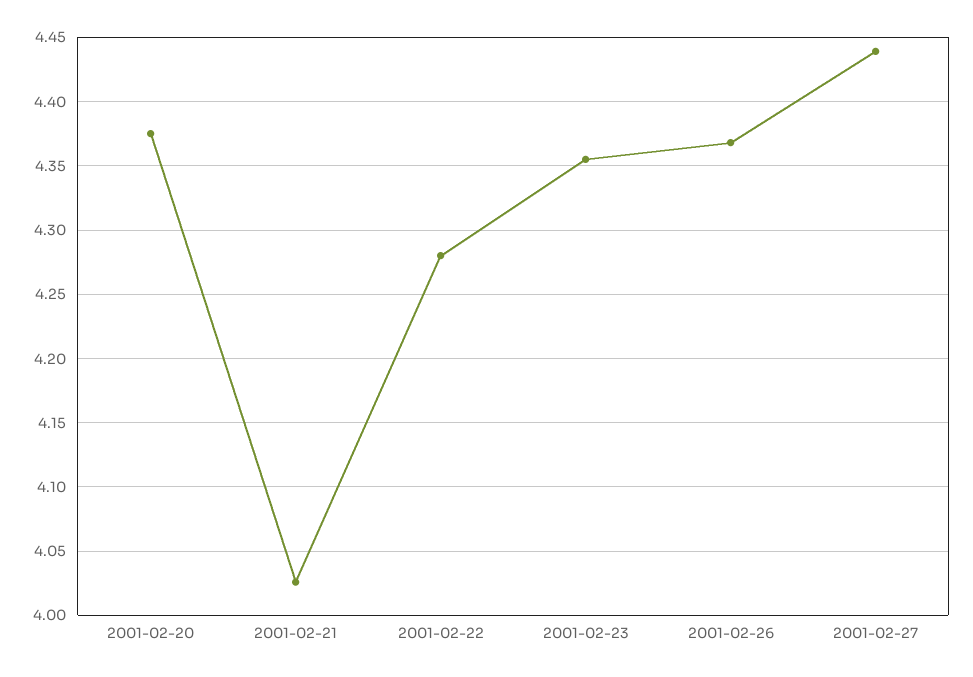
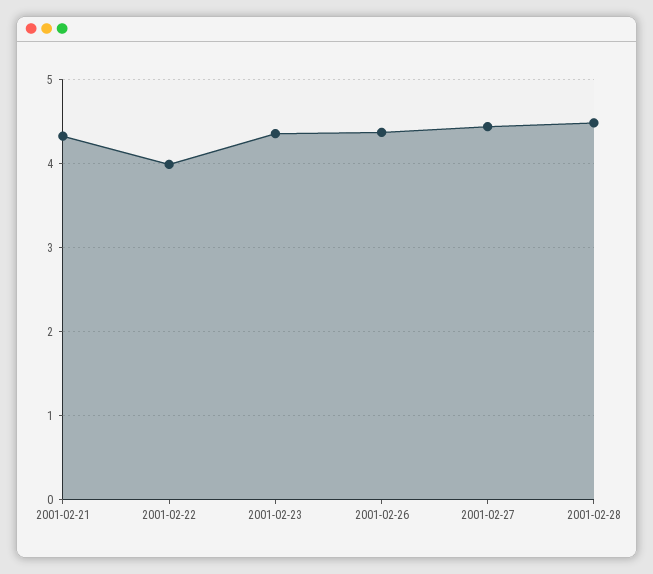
2001-02-20: 4.375 -> none
2001-02-21: 4.025 -> 4.3
2001-02-22: 4.28 -> 4
2001-02-28: none -> 4.5

